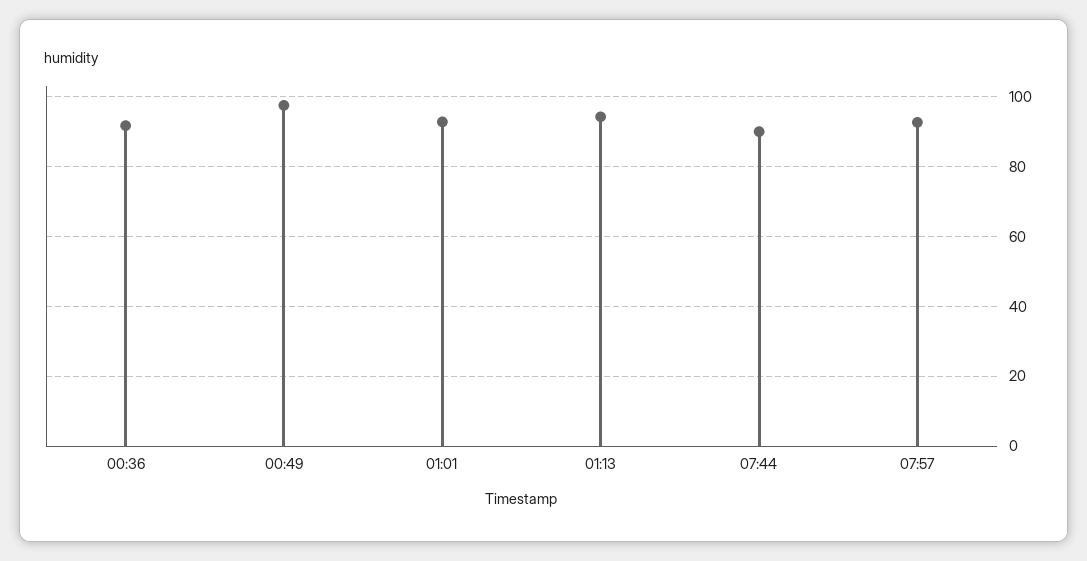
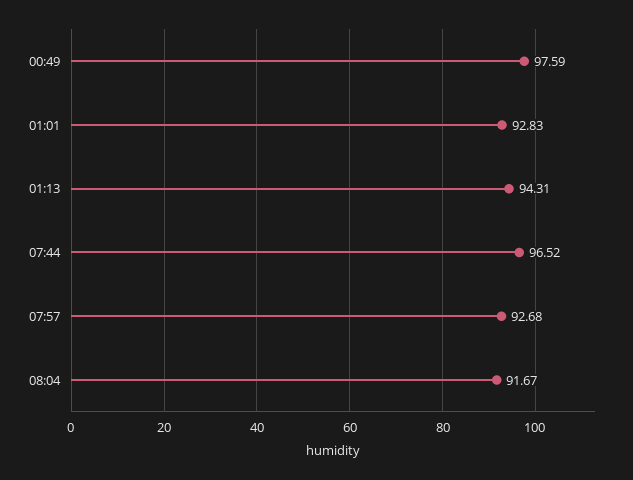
00:36: 92 -> none
07:44: 90 -> 96.52
08:04: none -> 91.67

